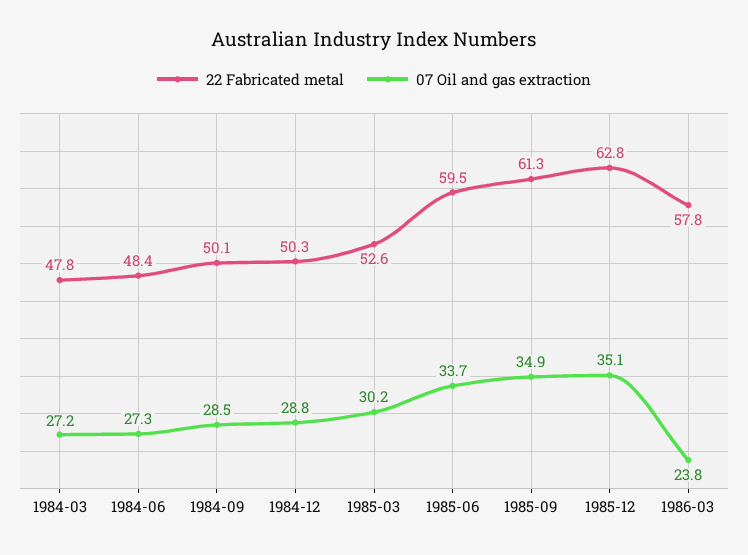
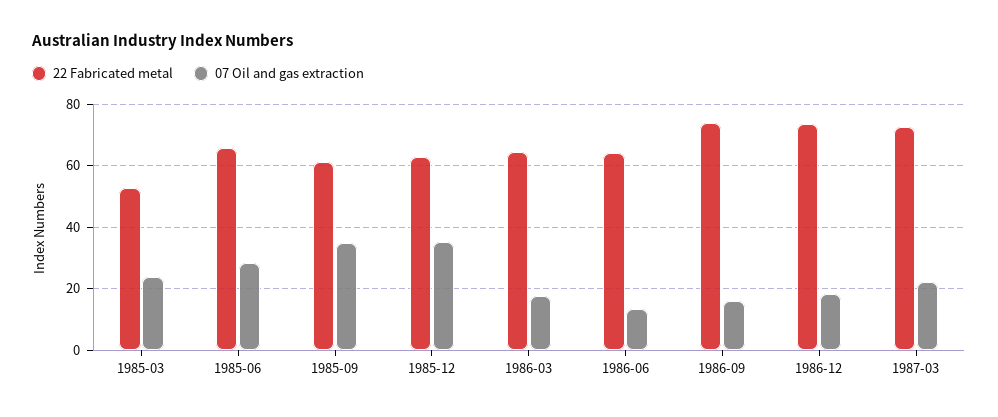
22 Fabricated metal, 1984-03: 47.8 -> none
07 Oil and gas extraction, 1984-03: 27.2 -> none
22 Fabricated metal, 1984-06: 48.4 -> none
07 Oil and gas extraction, 1984-06: 27.3 -> none
22 Fabricated metal, 1984-09: 50.1 -> none
07 Oil and gas extraction, 1984-09: 28.5 -> none
22 Fabricated metal, 1984-12: 50.3 -> none
07 Oil and gas extraction, 1984-12: 28.8 -> none
07 Oil and gas extraction, 1985-03: 30.2 -> 24
22 Fabricated metal, 1985-06: 59.5 -> 66
07 Oil and gas extraction, 1985-06: 33.7 -> 28
22 Fabricated metal, 1986-03: 57.8 -> 64
07 Oil and gas extraction, 1986-03: 23.8 -> 18
22 Fabricated metal, 1986-06: none -> 64
07 Oil and gas extraction, 1986-06: none -> 14
22 Fabricated metal, 1986-09: none -> 74
07 Oil and gas extraction, 1986-09: none -> 16
22 Fabricated metal, 1986-12: none -> 74
07 Oil and gas extraction, 1986-12: none -> 18
22 Fabricated metal, 1987-03: none -> 72
07 Oil and gas extraction, 1987-03: none -> 22

